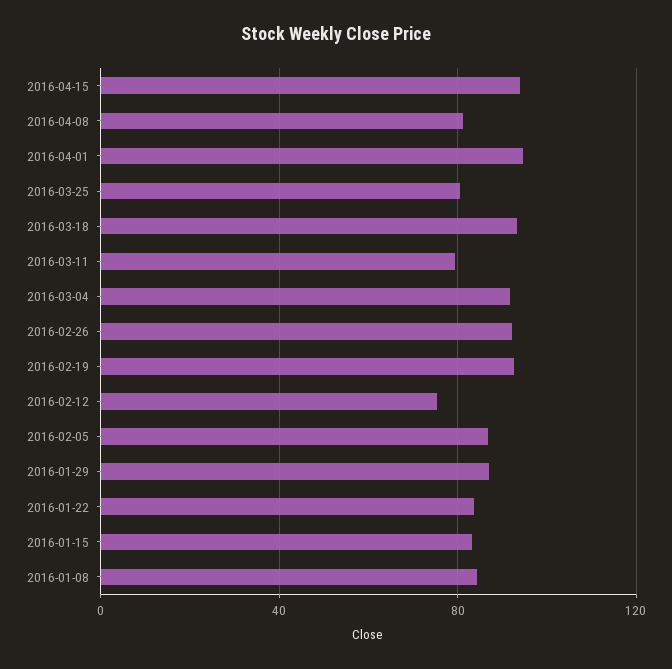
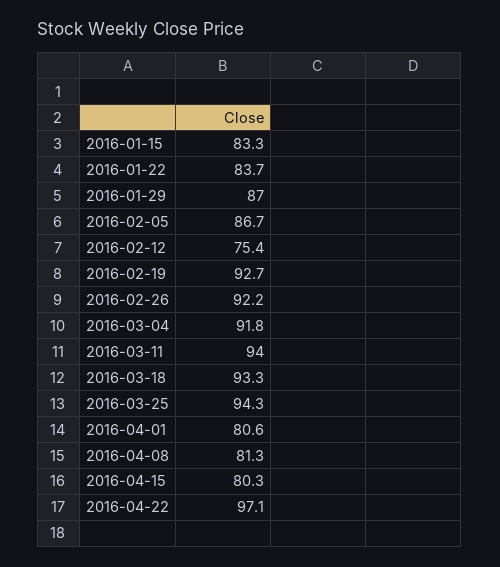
2016-04-15: 95 -> 80.3
2016-04-01: 95 -> 80.6
2016-03-25: 80 -> 94.3
2016-03-11: 80 -> 94
2016-01-08: 85 -> none
2016-04-22: none -> 97.1

